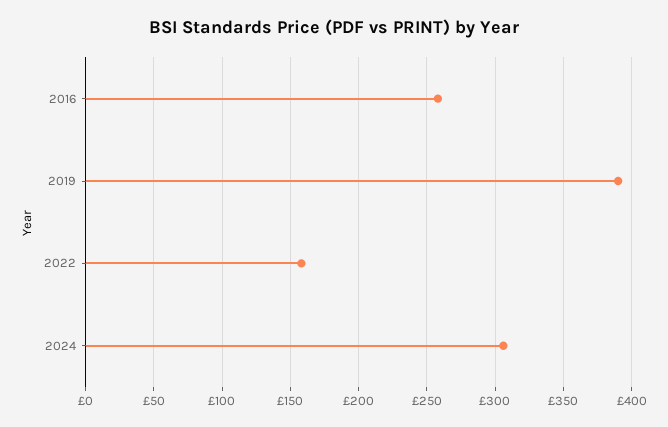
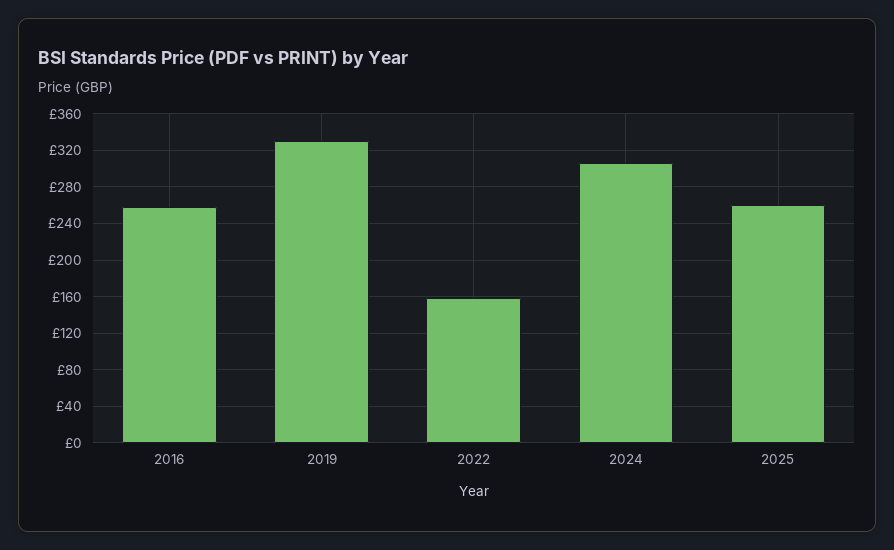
2019: 390 -> 330
2025: none -> 260

